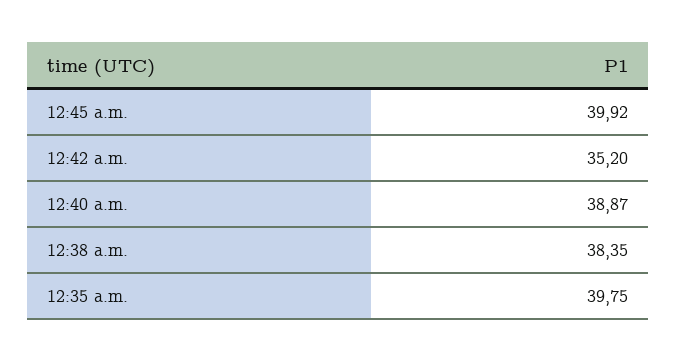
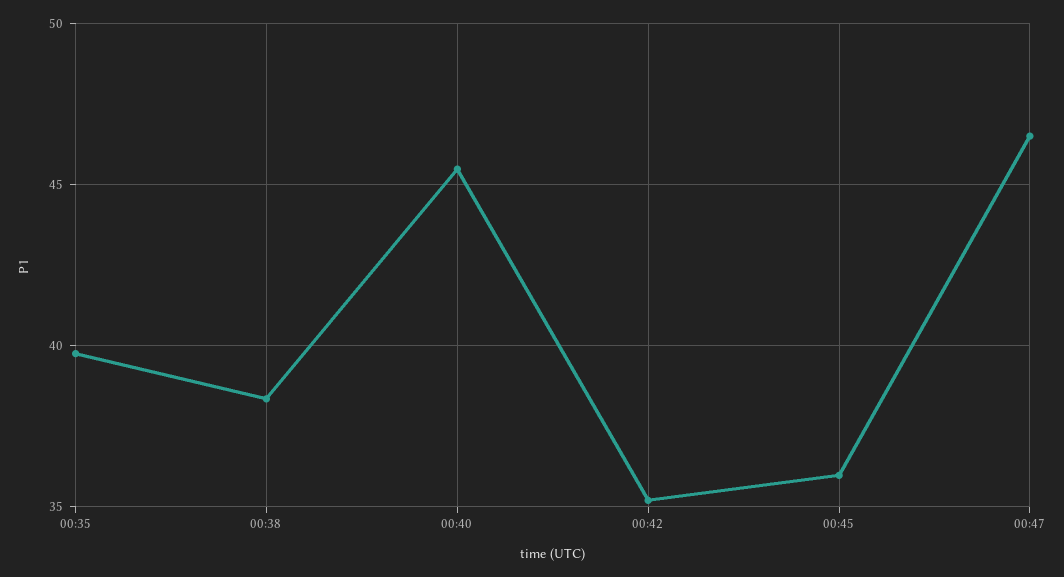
12:45 a.m.: 39.92 -> 36
12:40 a.m.: 38.87 -> 45.5
00:47: none -> 46.5

